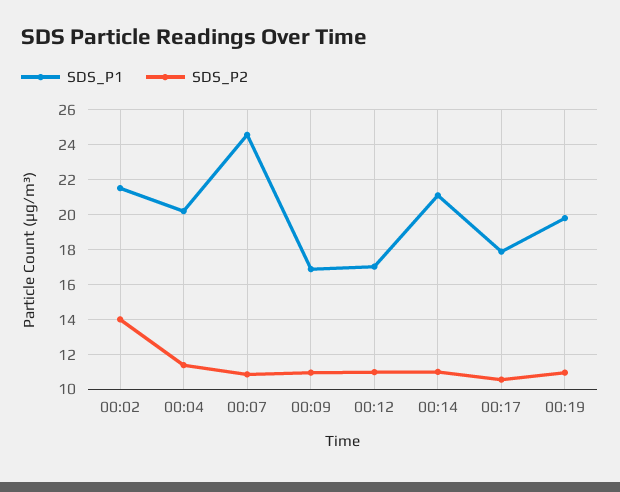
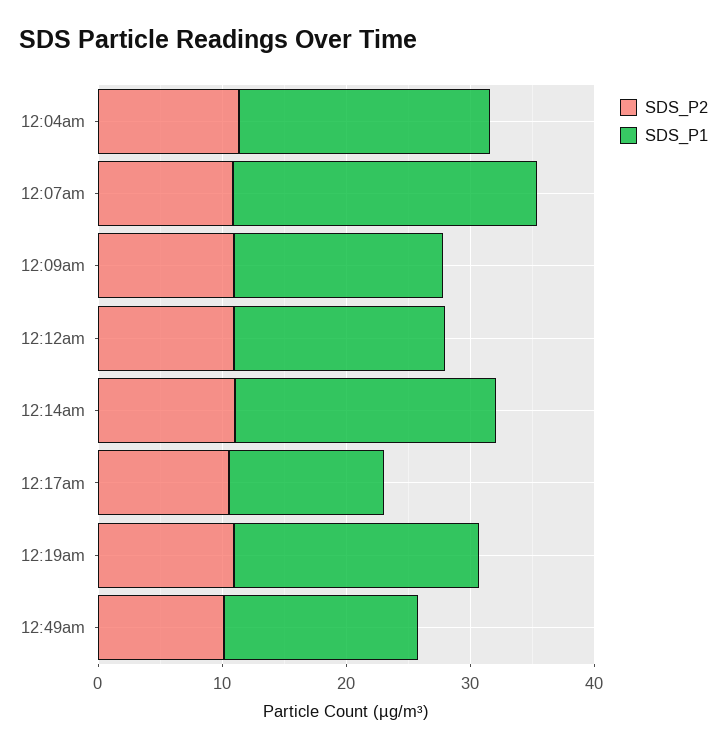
SDS_P1, 00:02: 21.5 -> none
SDS_P2, 00:02: 14 -> none
SDS_P1, 00:17: 18 -> 12
SDS_P2, 12:49am: none -> 10
SDS_P1, 12:49am: none -> 16

